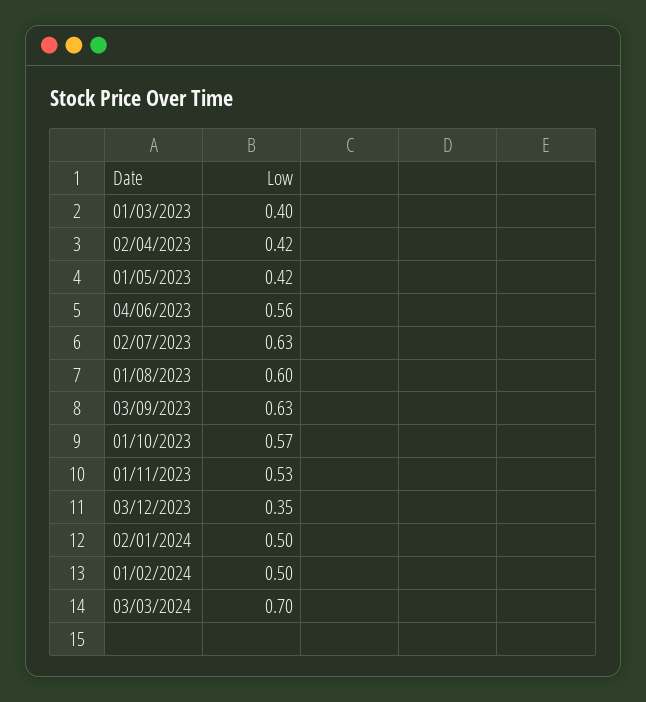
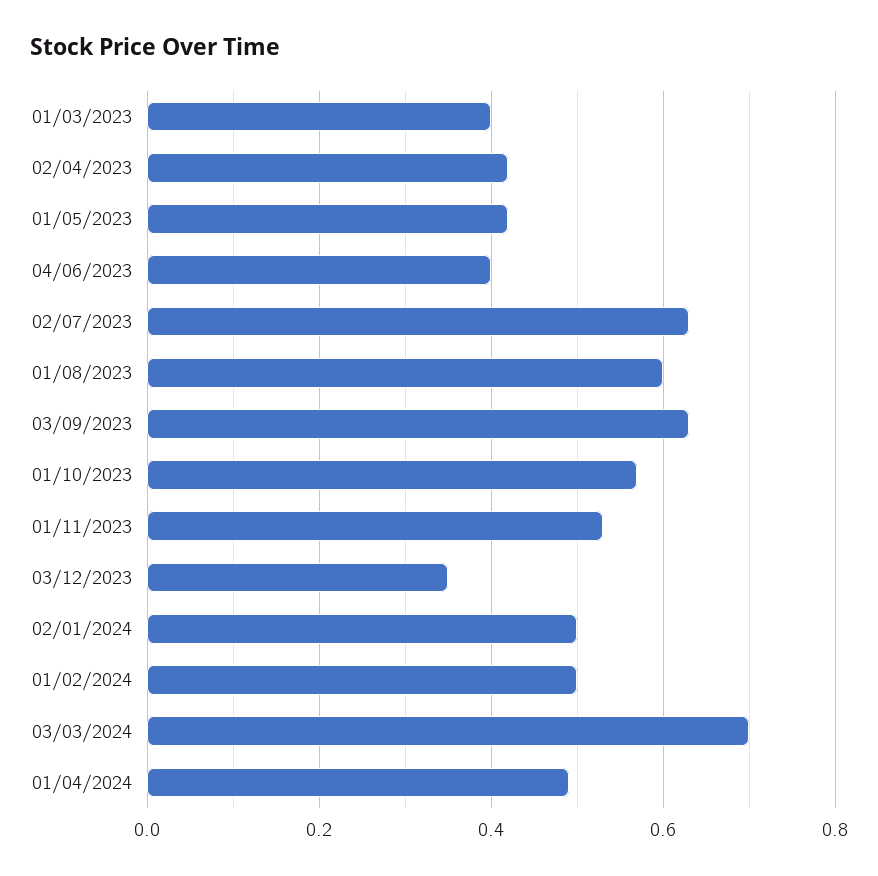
04/06/2023: 0.56 -> 0.4
01/04/2024: none -> 0.5

